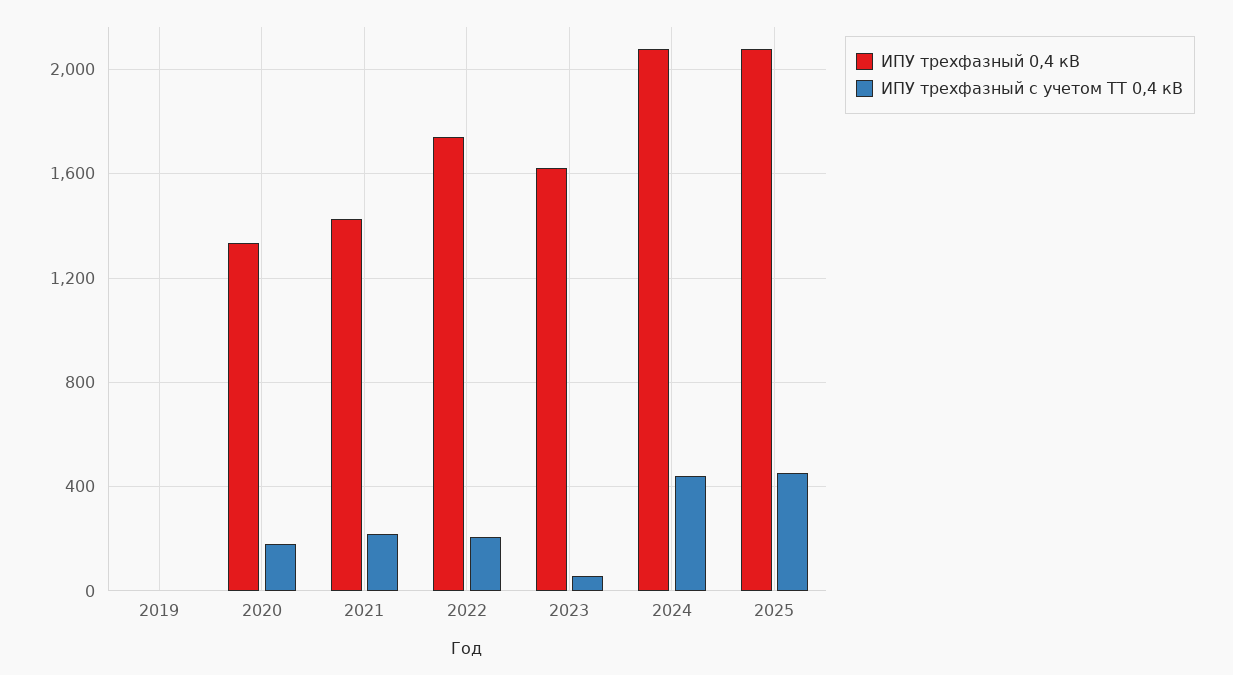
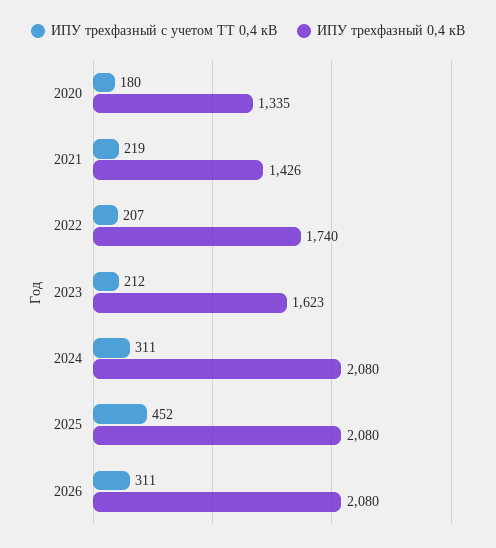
ИПУ трехфазный 0,4 кВ, 2019: 0 -> none
ИПУ трехфазный с учетом ТТ 0,4 кВ, 2019: 0 -> none
ИПУ трехфазный с учетом ТТ 0,4 кВ, 2023: 50 -> 212
ИПУ трехфазный с учетом ТТ 0,4 кВ, 2024: 450 -> 311
ИПУ трехфазный с учетом ТТ 0,4 кВ, 2026: none -> 311
ИПУ трехфазный 0,4 кВ, 2026: none -> 2080

